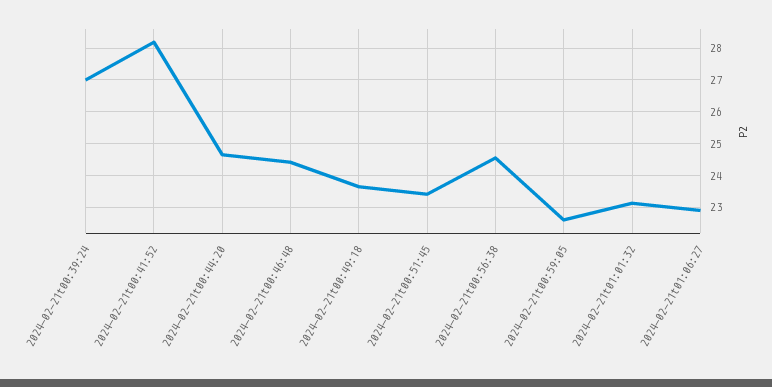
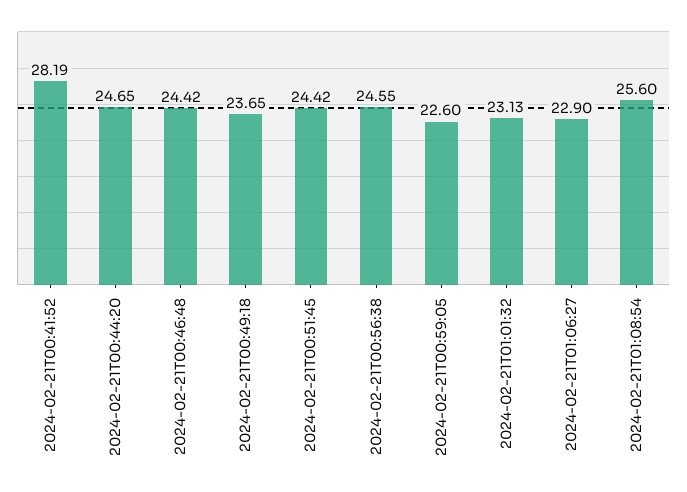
2024-02-21t00:39:24: 27 -> none
2024-02-21t00:51:45: 23.4 -> 24.42
2024-02-21T01:08:54: none -> 25.6

